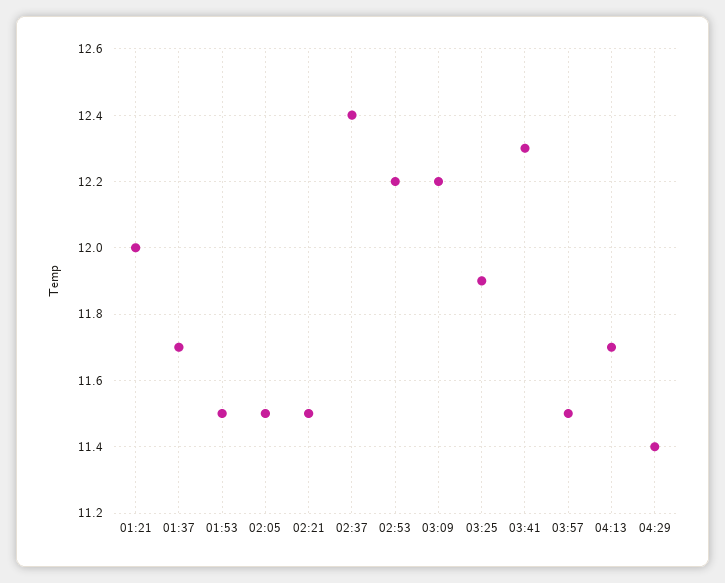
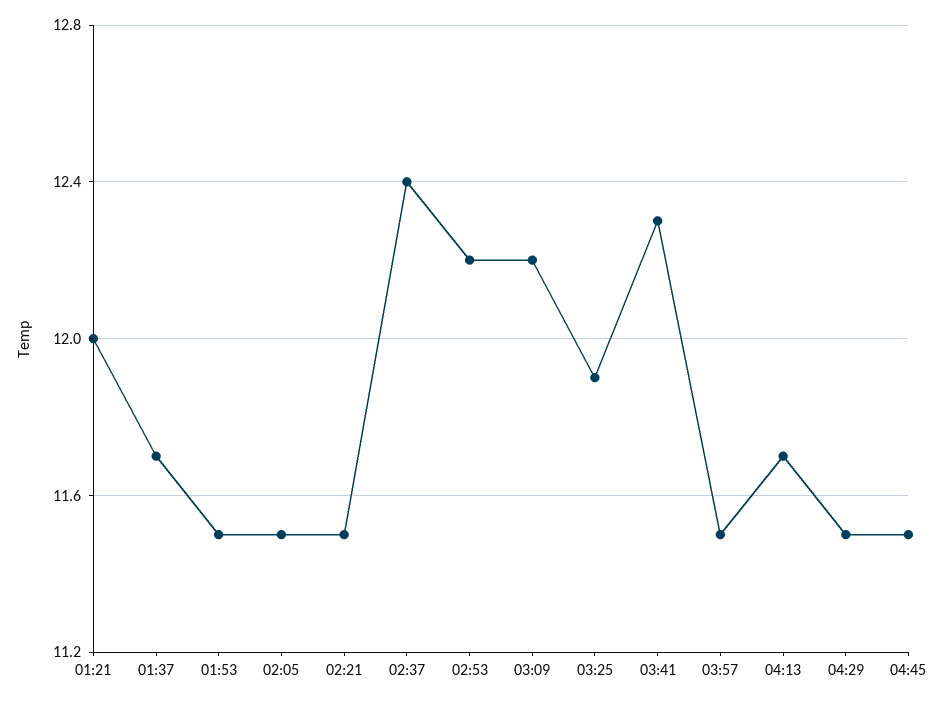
04:29: 11.4 -> 11.5
04:45: none -> 11.5

